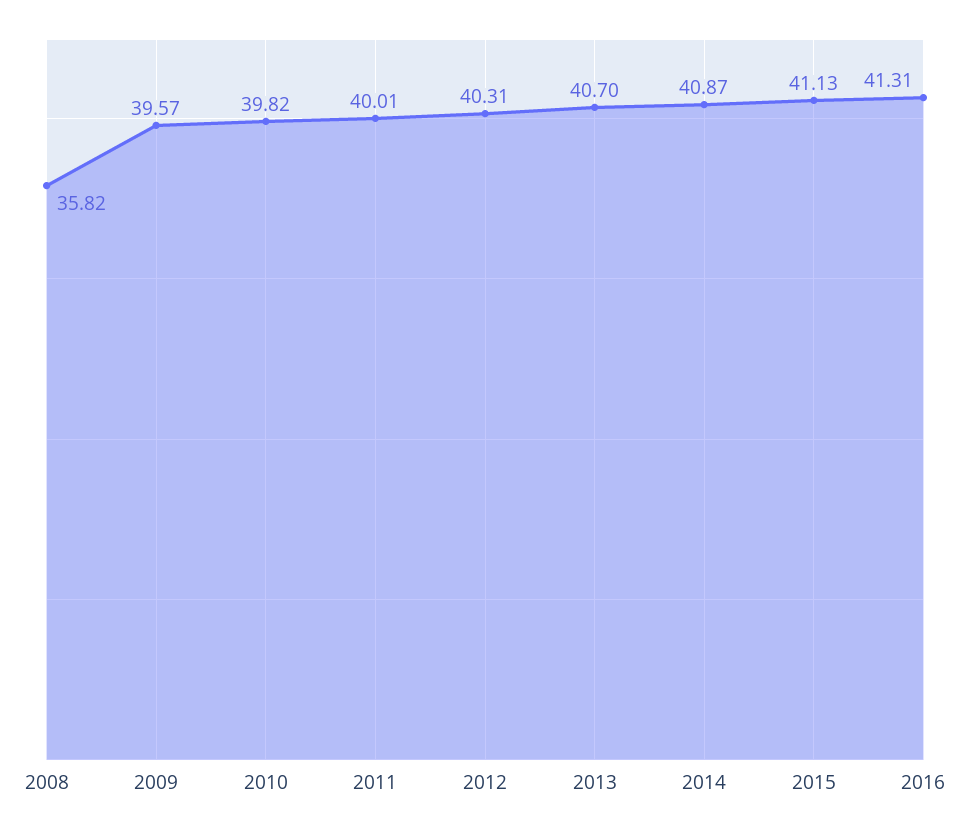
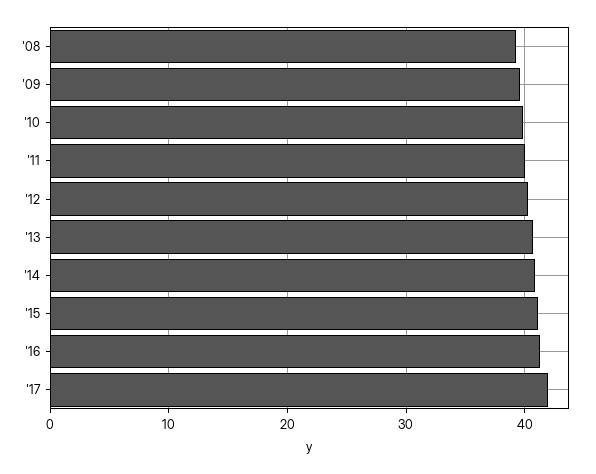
2008: 35.82 -> 39
'17: none -> 42

